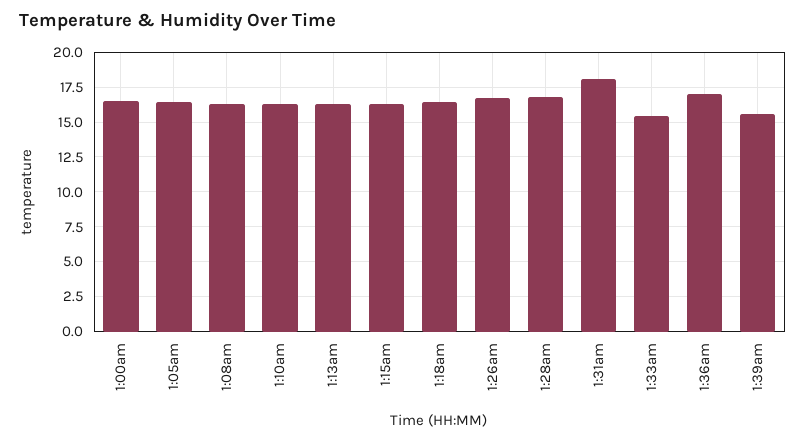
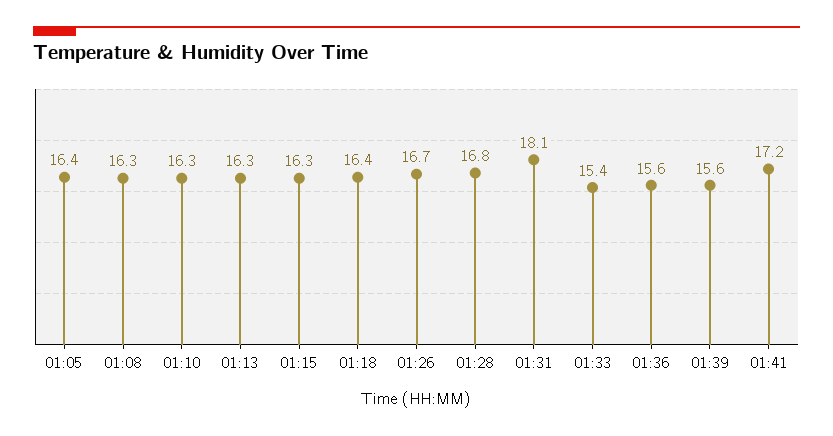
1:00am: 16.5 -> none
1:36am: 17 -> 15.6
01:41: none -> 17.2

